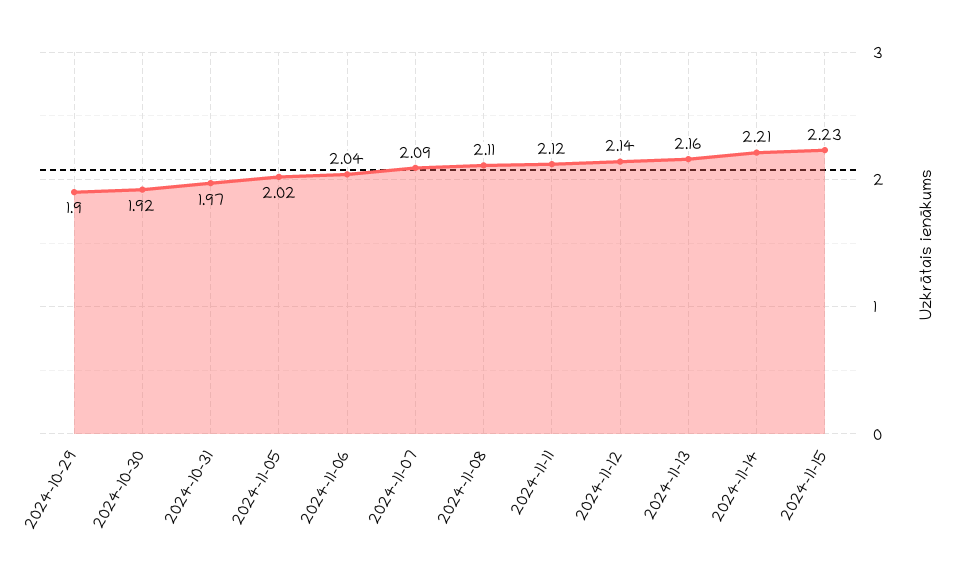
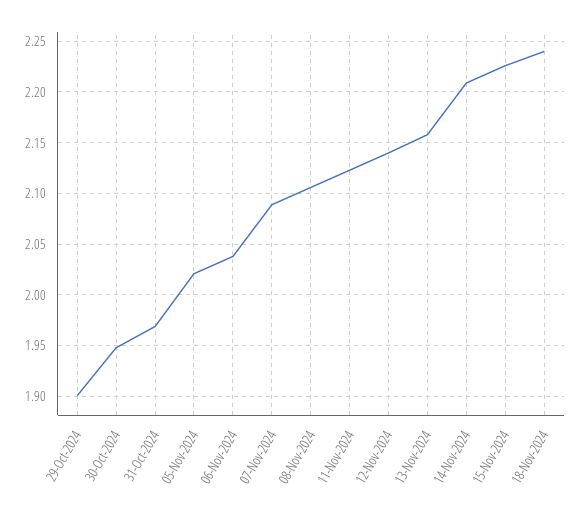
2024-10-30: 1.92 -> 1.95
18-Nov-2024: none -> 2.24

